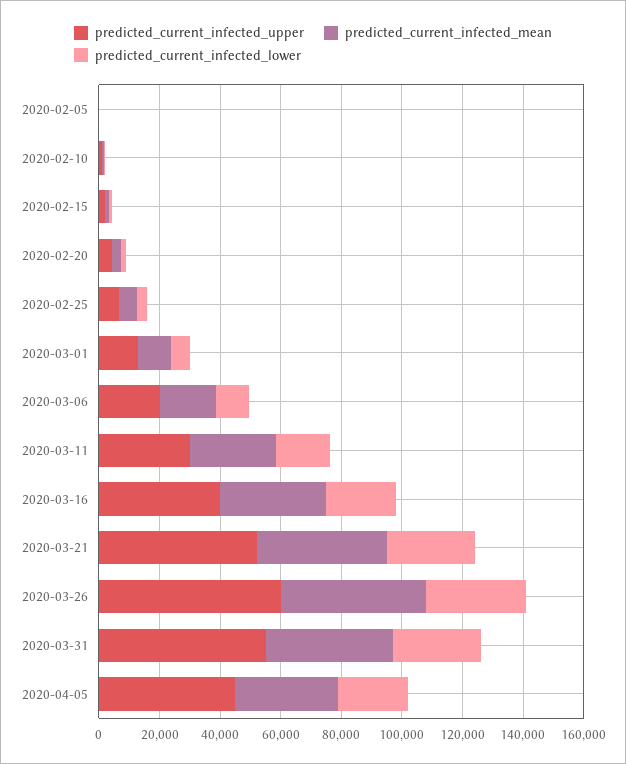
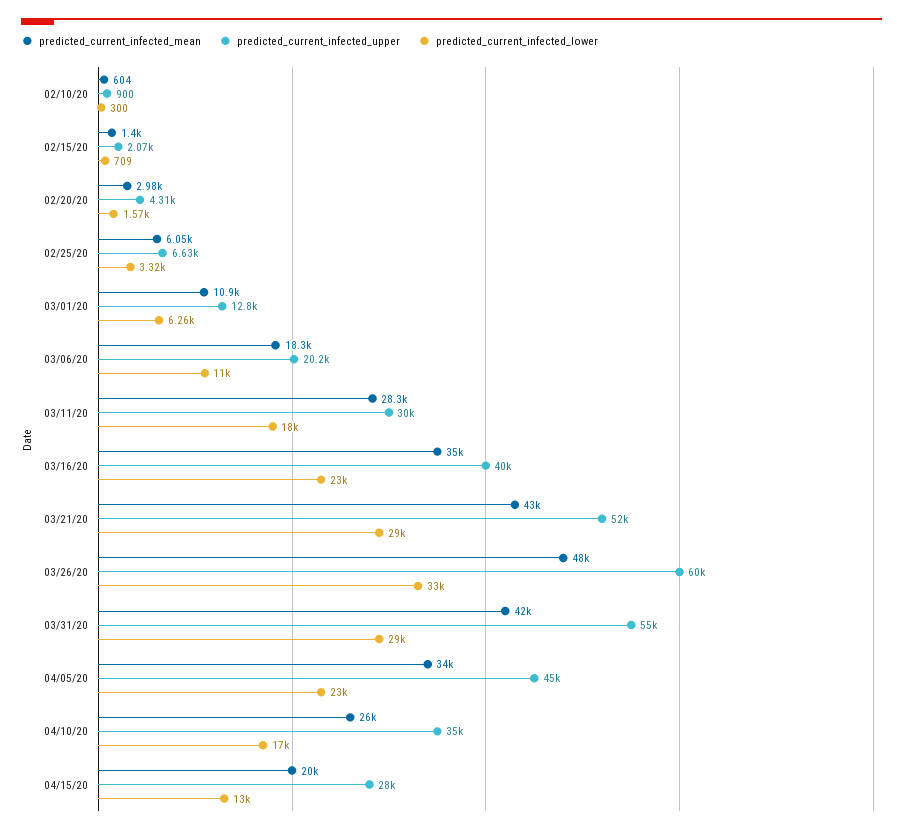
predicted_current_infected_upper, 2020-02-05: 0 -> none
predicted_current_infected_mean, 2020-02-05: 0 -> none
predicted_current_infected_lower, 2020-02-05: 0 -> none
predicted_current_infected_mean, 04/10/20: none -> 26000
predicted_current_infected_upper, 04/10/20: none -> 35000
predicted_current_infected_lower, 04/10/20: none -> 17000
predicted_current_infected_mean, 04/15/20: none -> 20000
predicted_current_infected_upper, 04/15/20: none -> 28000
predicted_current_infected_lower, 04/15/20: none -> 13000

